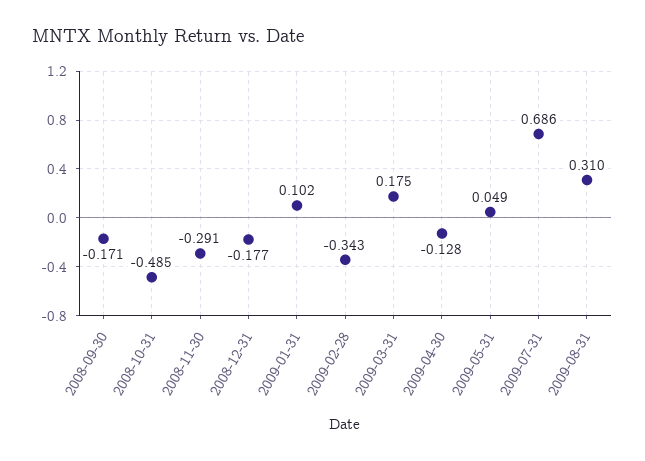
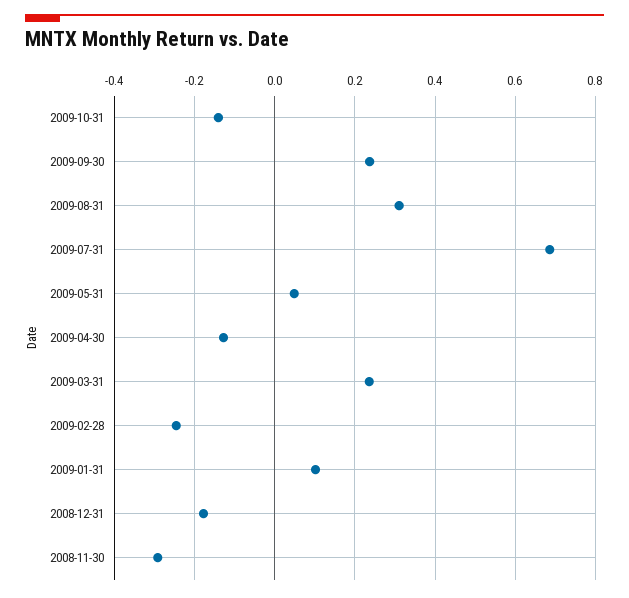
2008-09-30: -0.171 -> none
2008-10-31: -0.485 -> none
2009-02-28: -0.343 -> -0.24
2009-03-31: 0.175 -> 0.24
2009-10-31: none -> -0.14
2009-09-30: none -> 0.24

